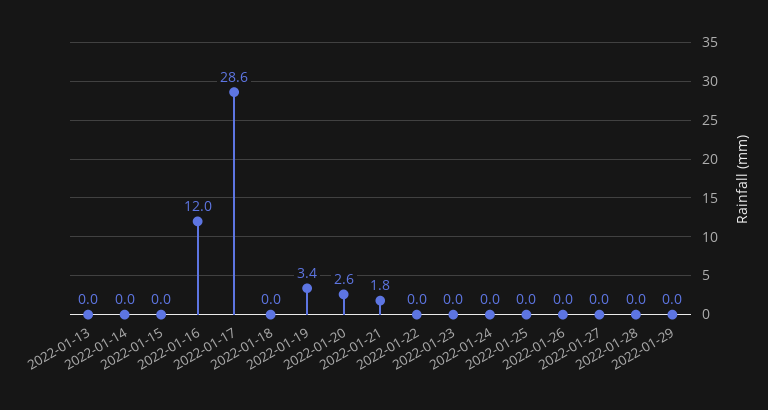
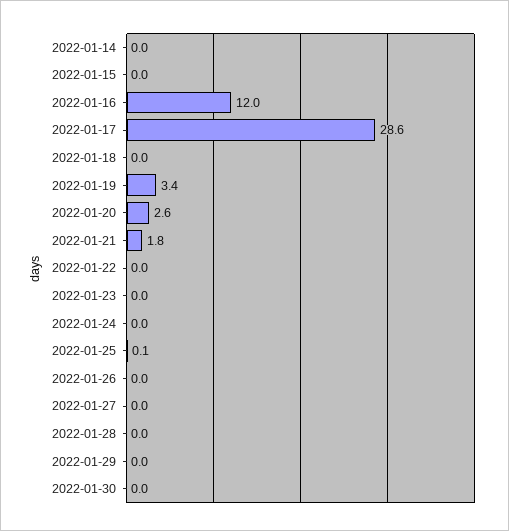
2022-01-13: 0 -> none
2022-01-25: 0 -> 0.1
2022-01-30: none -> 0

